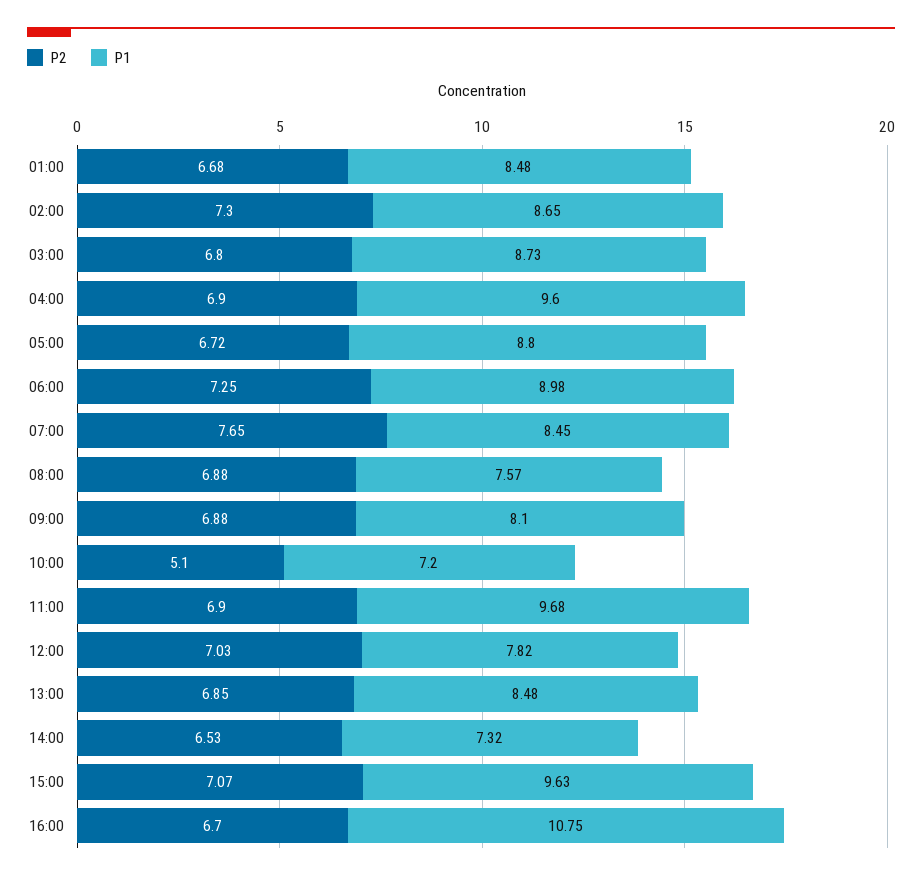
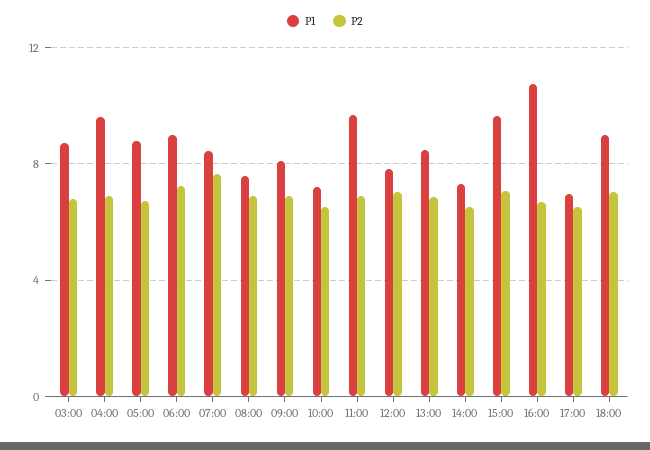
P2, 01:00: 6.68 -> none
P1, 01:00: 8.48 -> none
P2, 02:00: 7.3 -> none
P1, 02:00: 8.65 -> none
P2, 10:00: 5.1 -> 6.5
P1, 17:00: none -> 7
P2, 17:00: none -> 6.5
P1, 18:00: none -> 9
P2, 18:00: none -> 7

